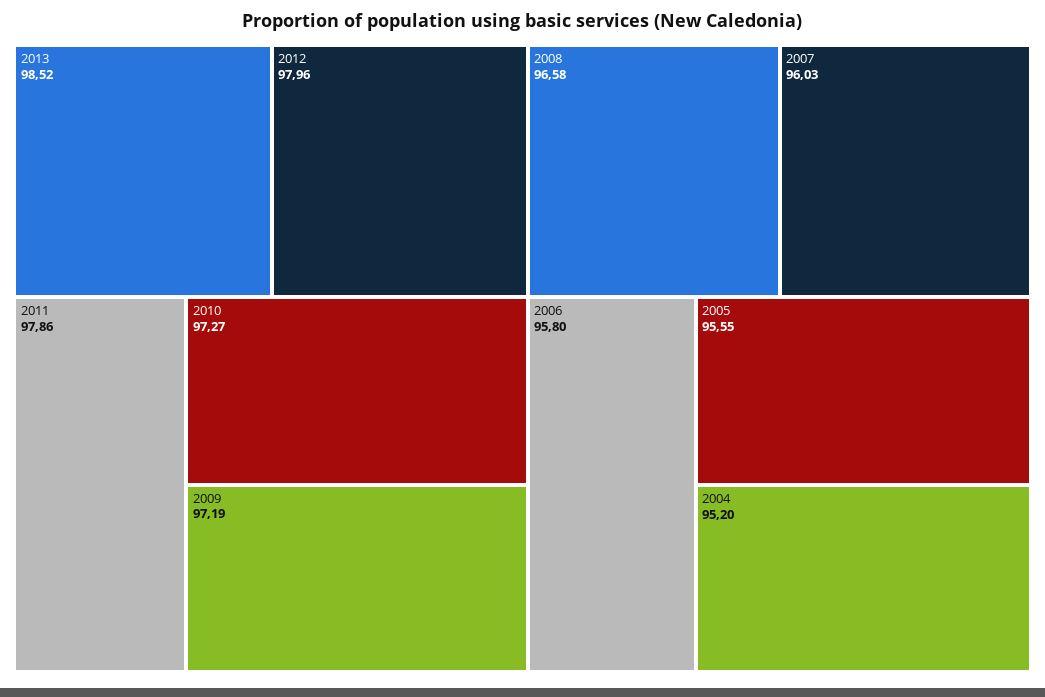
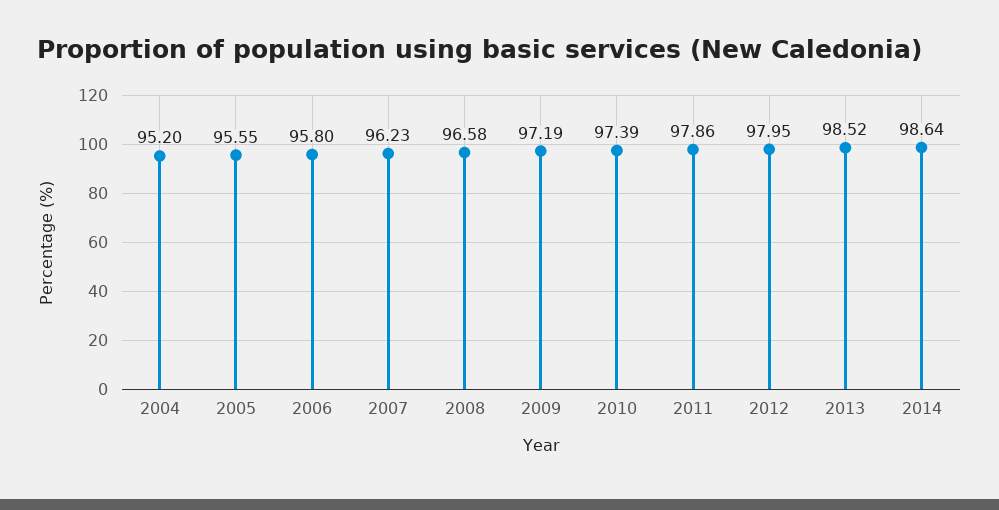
2012: 97.96 -> 97.95
2010: 97.27 -> 97.39
2007: 96.03 -> 96.23
2014: none -> 98.64

